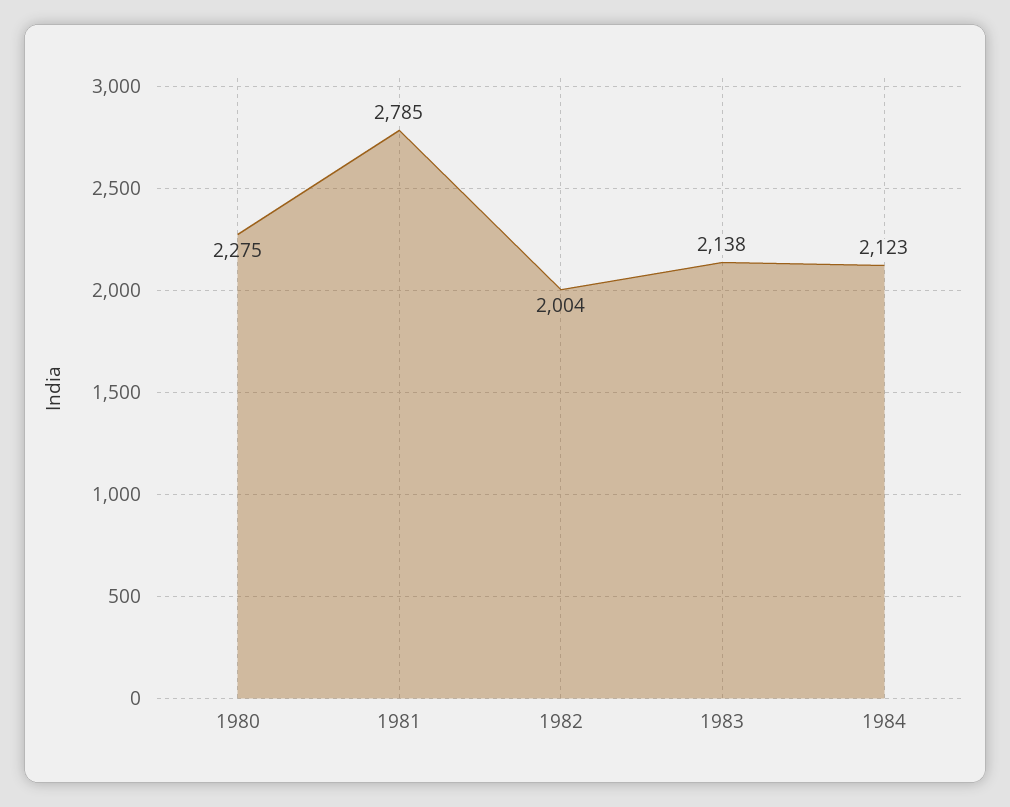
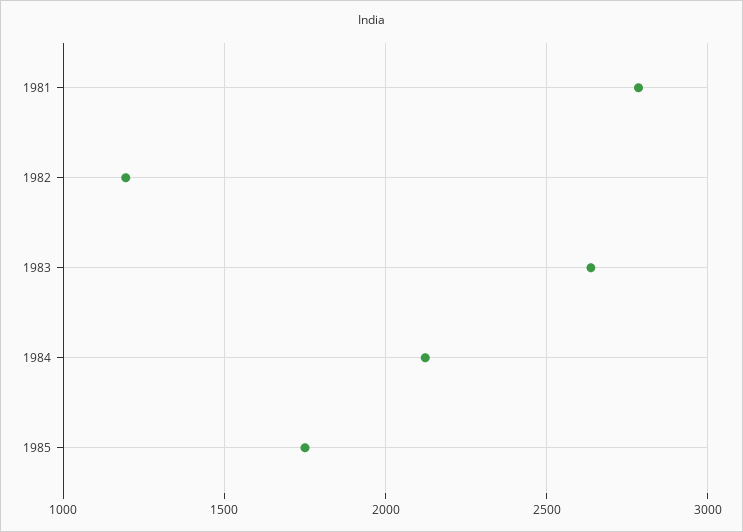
1980: 2275 -> none
1982: 2004 -> 1200
1983: 2138 -> 2650
1985: none -> 1750

